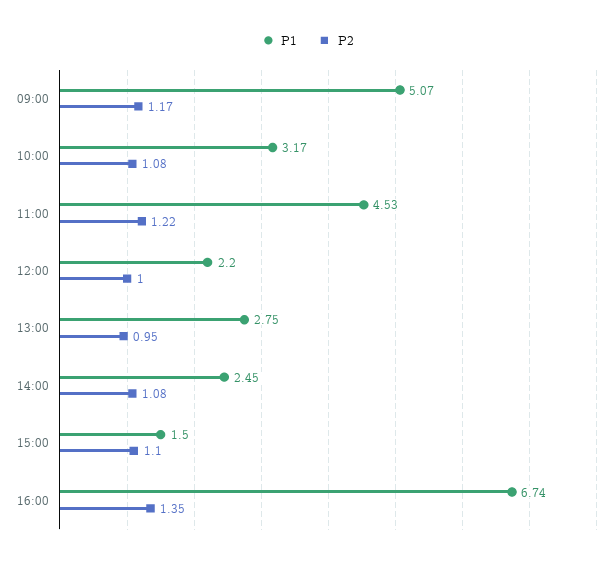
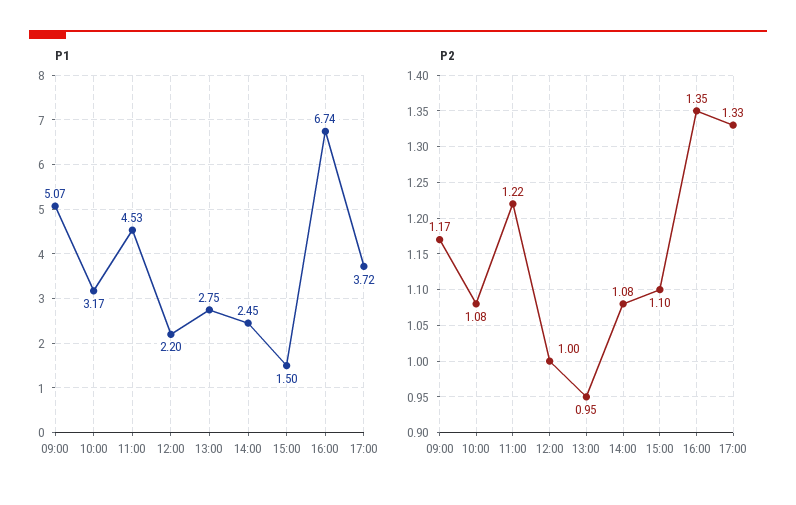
P1, 17:00: none -> 3.72
P2, 17:00: none -> 1.33

